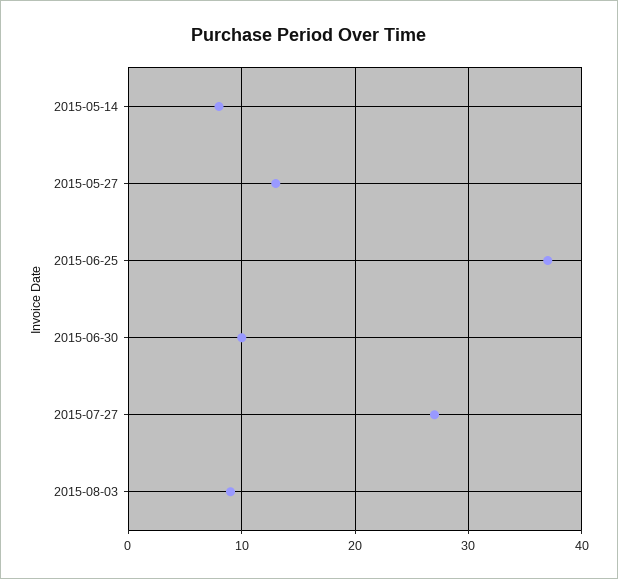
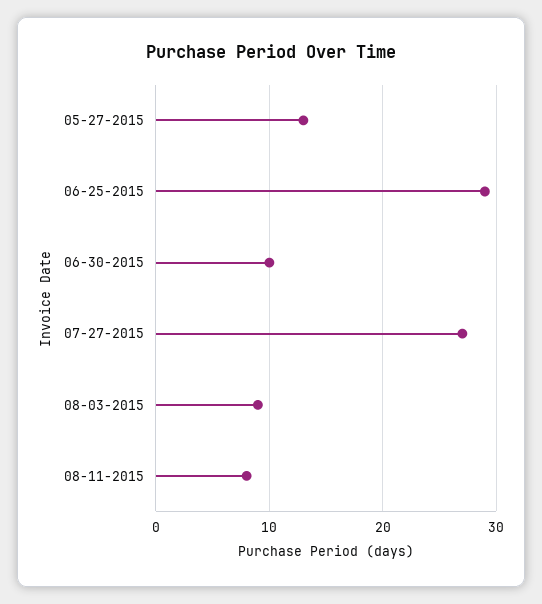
2015-05-14: 8 -> none
2015-06-25: 37 -> 29
08-11-2015: none -> 8

